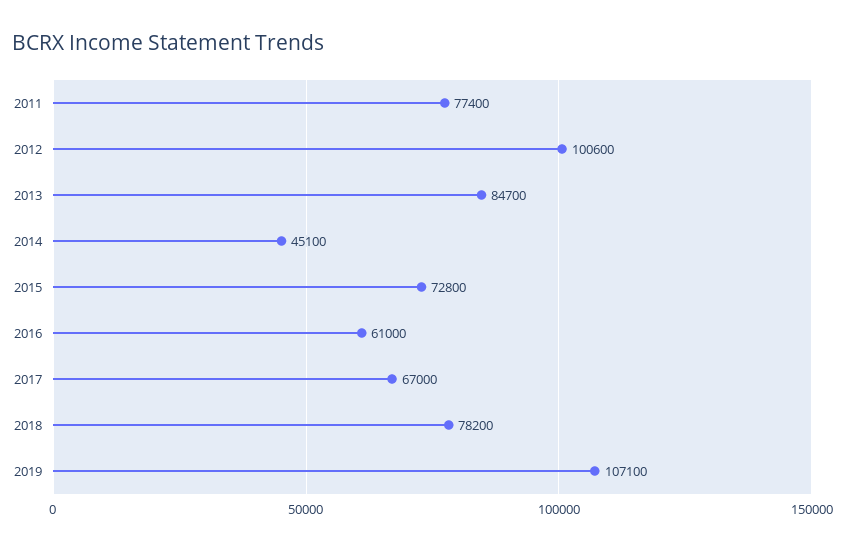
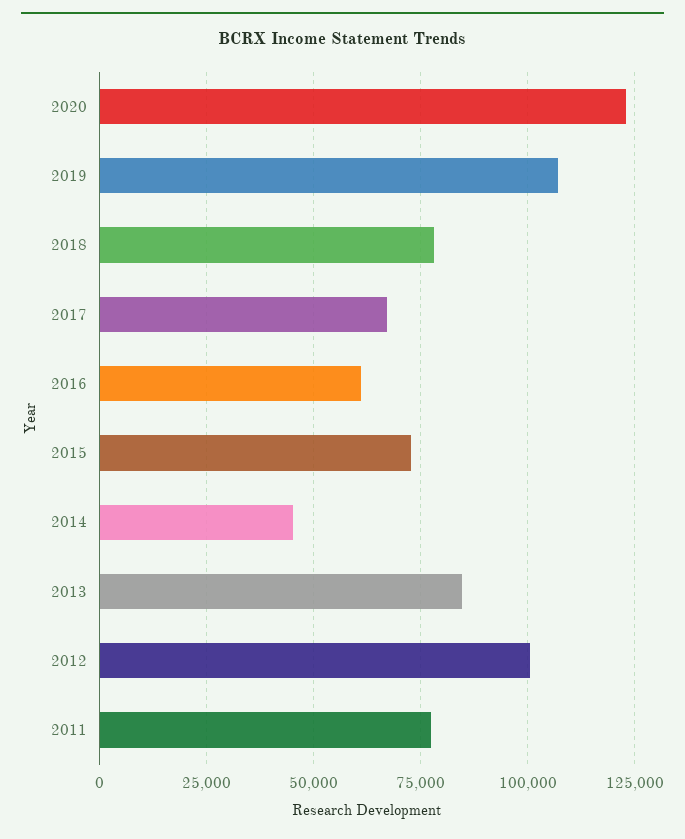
2020: none -> 122500

